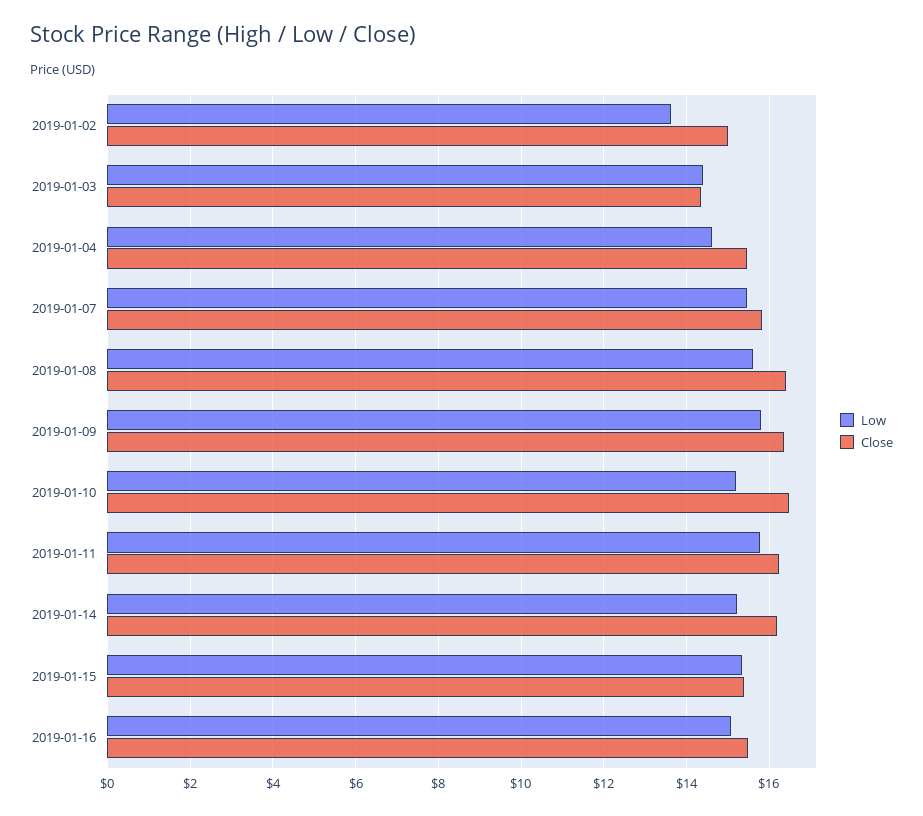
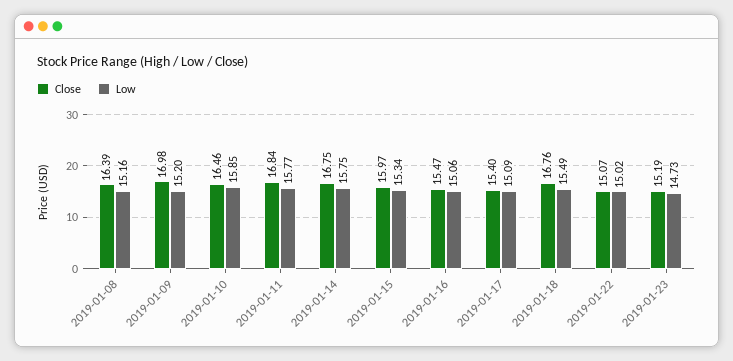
Low, 2019-01-02: 13.6 -> none
Close, 2019-01-02: 15 -> none
Low, 2019-01-03: 14.4 -> none
Close, 2019-01-03: 14.4 -> none
Low, 2019-01-04: 14.6 -> none
Close, 2019-01-04: 15.4 -> none
Low, 2019-01-07: 15.4 -> none
Close, 2019-01-07: 15.8 -> none
Low, 2019-01-08: 15.6 -> 15.16
Low, 2019-01-09: 15.8 -> 15.2
Close, 2019-01-09: 16.4 -> 16.98
Low, 2019-01-10: 15.2 -> 15.85
Close, 2019-01-11: 16.2 -> 16.84
Low, 2019-01-14: 15.2 -> 15.75
Close, 2019-01-14: 16.2 -> 16.75
Close, 2019-01-15: 15.4 -> 15.97
Close, 2019-01-17: none -> 15.4
Low, 2019-01-17: none -> 15.09
Close, 2019-01-18: none -> 16.76
Low, 2019-01-18: none -> 15.49
Close, 2019-01-22: none -> 15.07
Low, 2019-01-22: none -> 15.02
Close, 2019-01-23: none -> 15.19
Low, 2019-01-23: none -> 14.73

